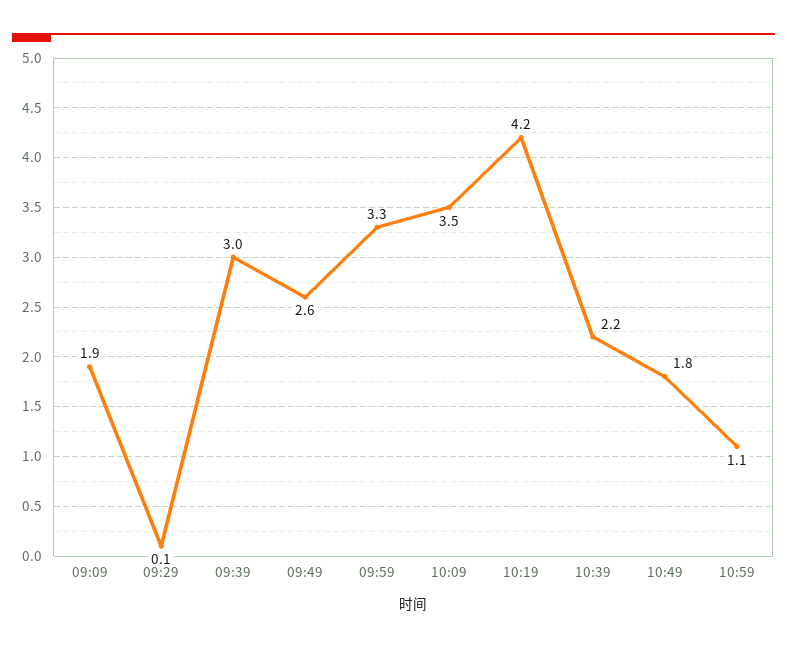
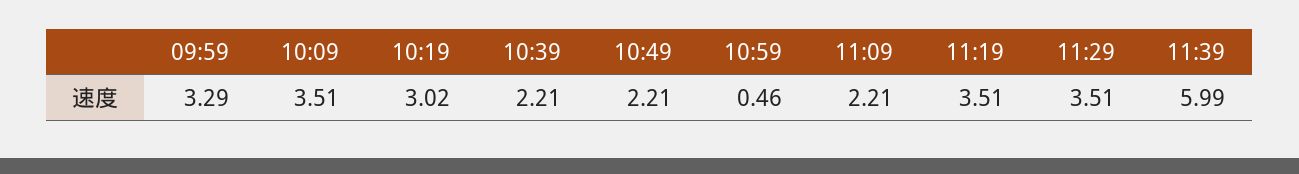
09:09: 1.9 -> none
09:29: 0.1 -> none
09:39: 3 -> none
09:49: 2.6 -> none
10:19: 4.2 -> 3.02
10:49: 1.8 -> 2.21
10:59: 1.1 -> 0.46
11:09: none -> 2.21
11:19: none -> 3.51
11:29: none -> 3.51
11:39: none -> 5.99

